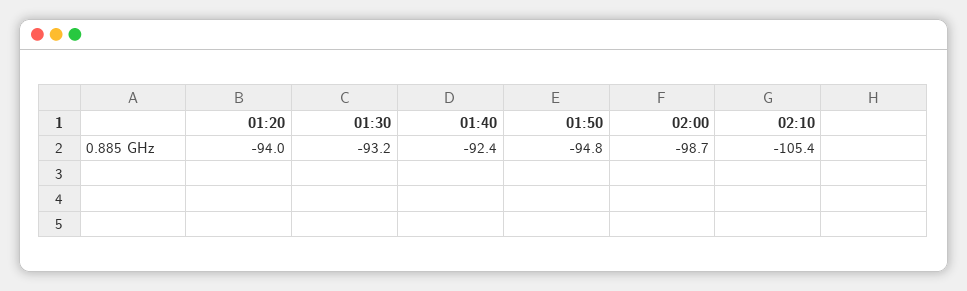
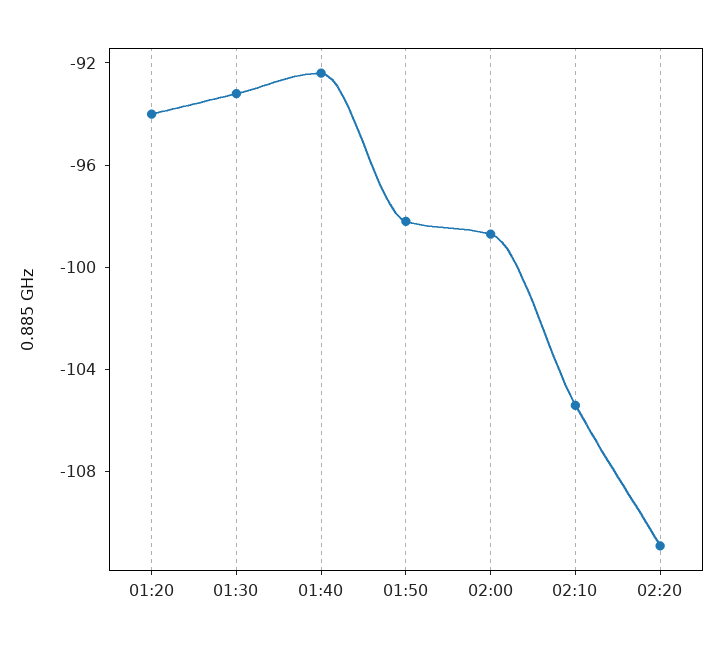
01:50: -94.8 -> -98
02:20: none -> -111

